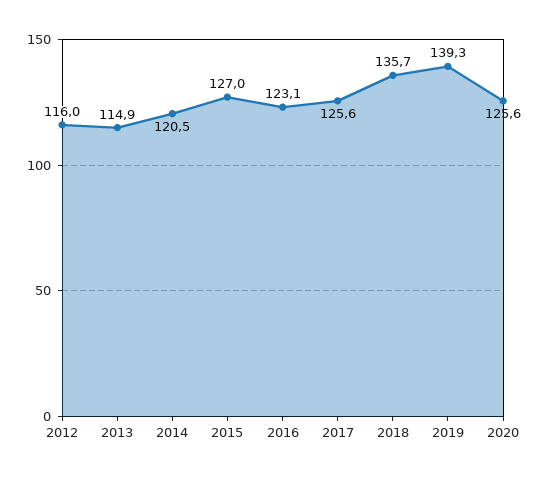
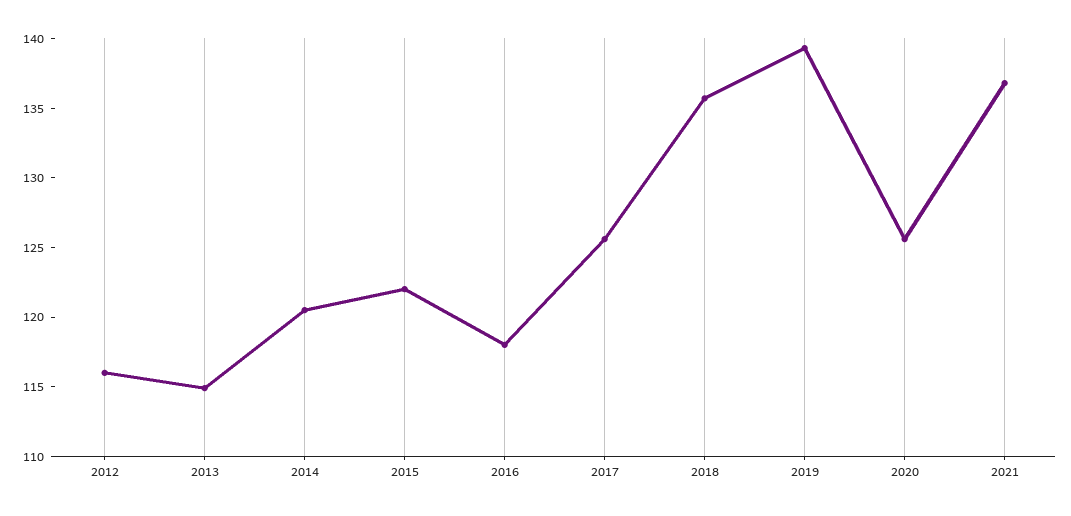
2015: 127 -> 122
2016: 123.1 -> 118
2021: none -> 137

